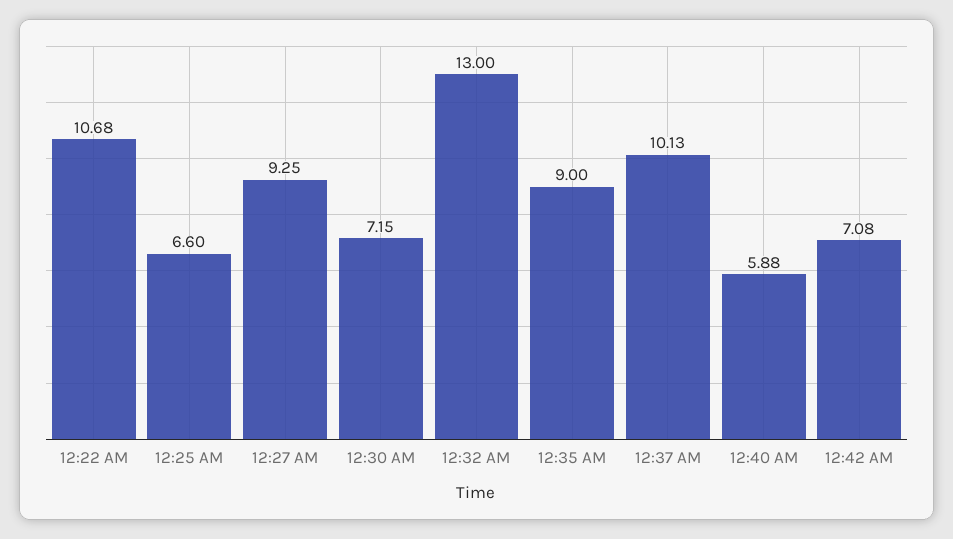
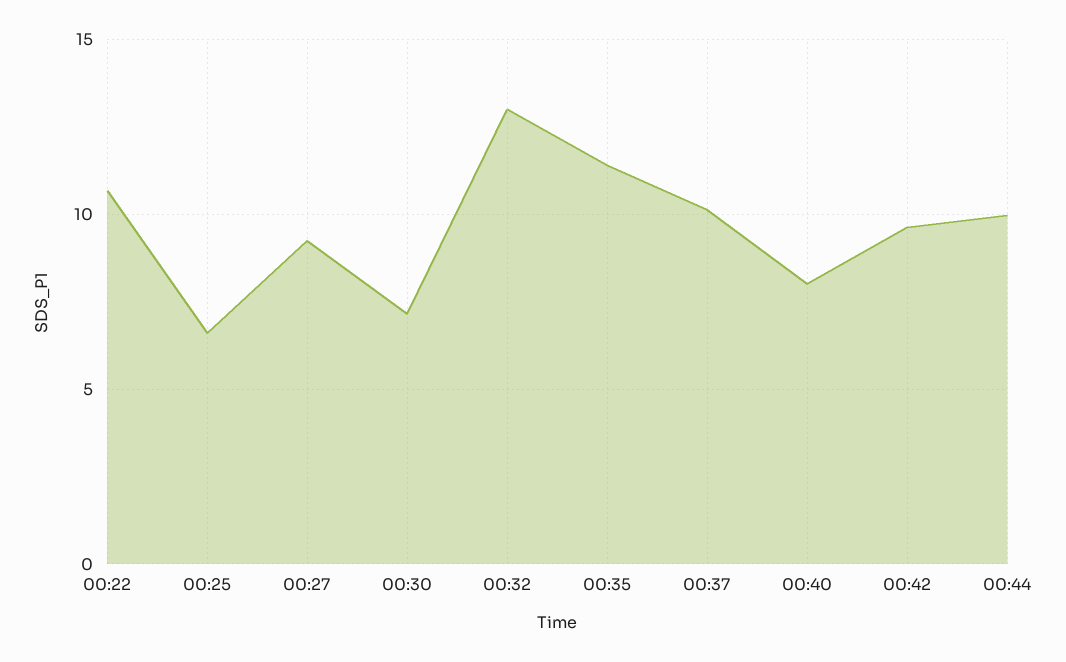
12:35 AM: 9 -> 11.5
12:40 AM: 5.88 -> 8
12:42 AM: 7.08 -> 9.5
00:44: none -> 10

